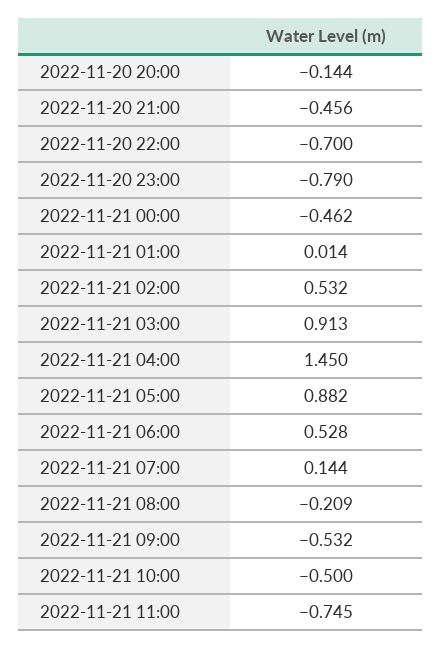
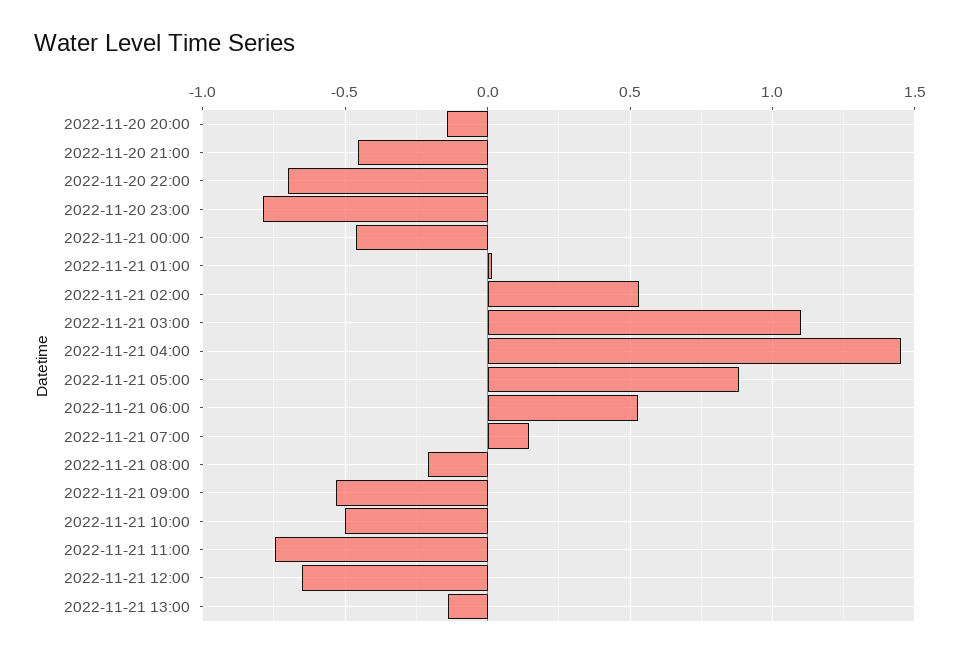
2022-11-21 03:00: 0.913 -> 1.1
2022-11-21 12:00: none -> -0.65
2022-11-21 13:00: none -> -0.15

